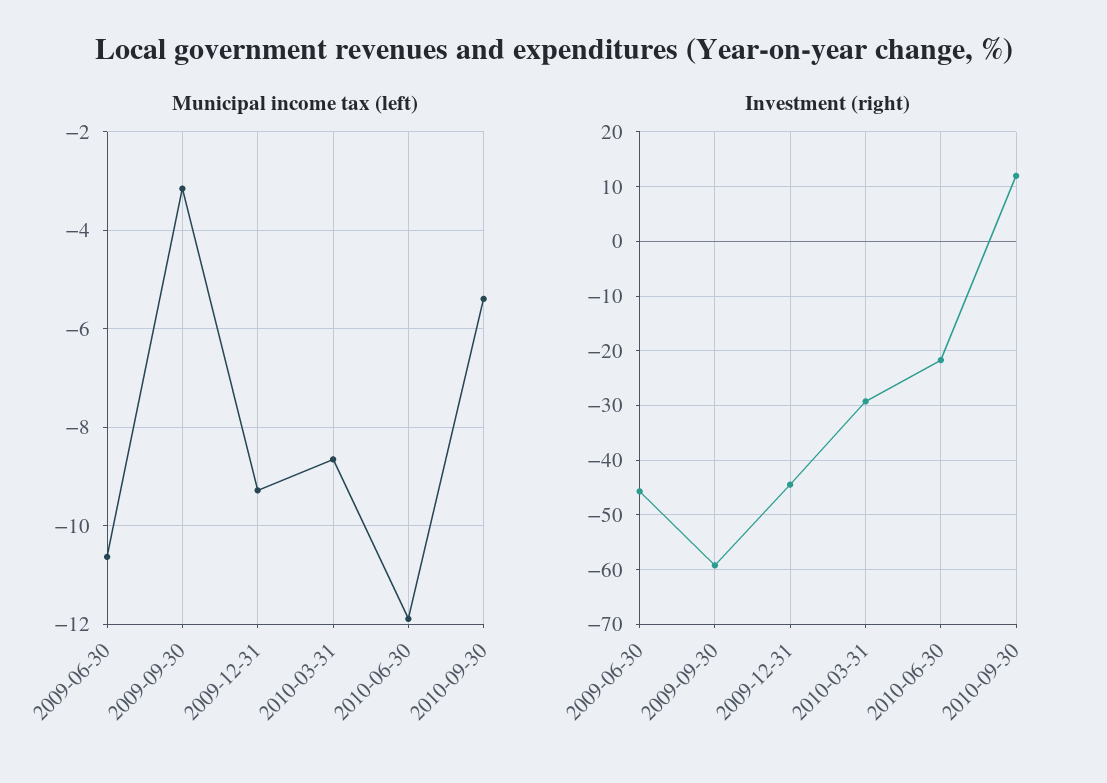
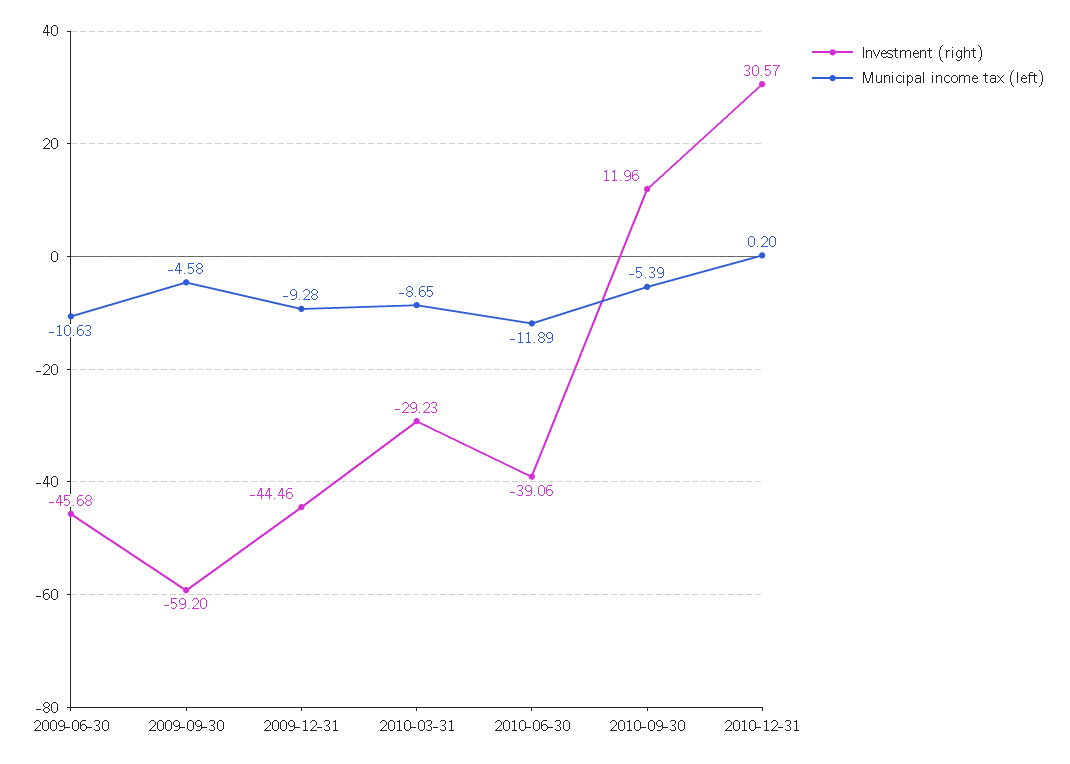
Municipal income tax (left), 2009-09-30: -3.2 -> -4.58
Investment (right), 2010-06-30: -22 -> -39.06
Investment (right), 2010-12-31: none -> 30.57
Municipal income tax (left), 2010-12-31: none -> 0.2

